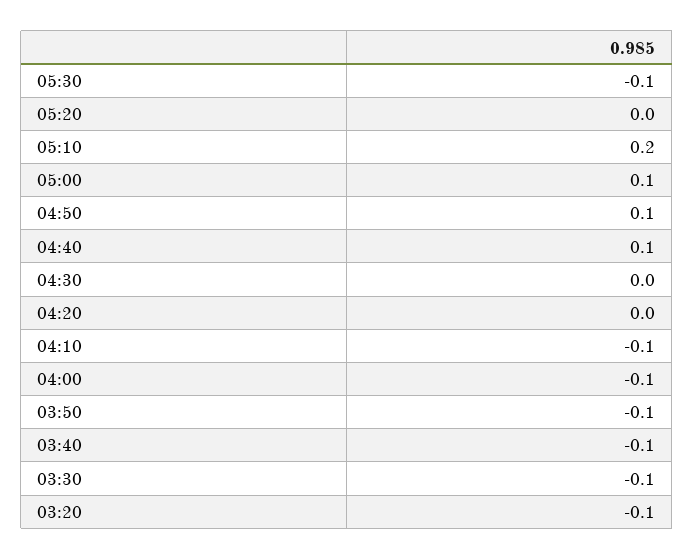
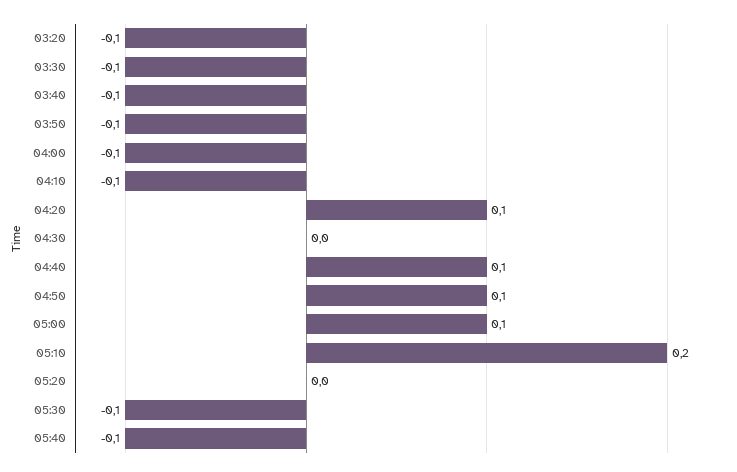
04:20: 0 -> 0.1
05:40: none -> -0.1

